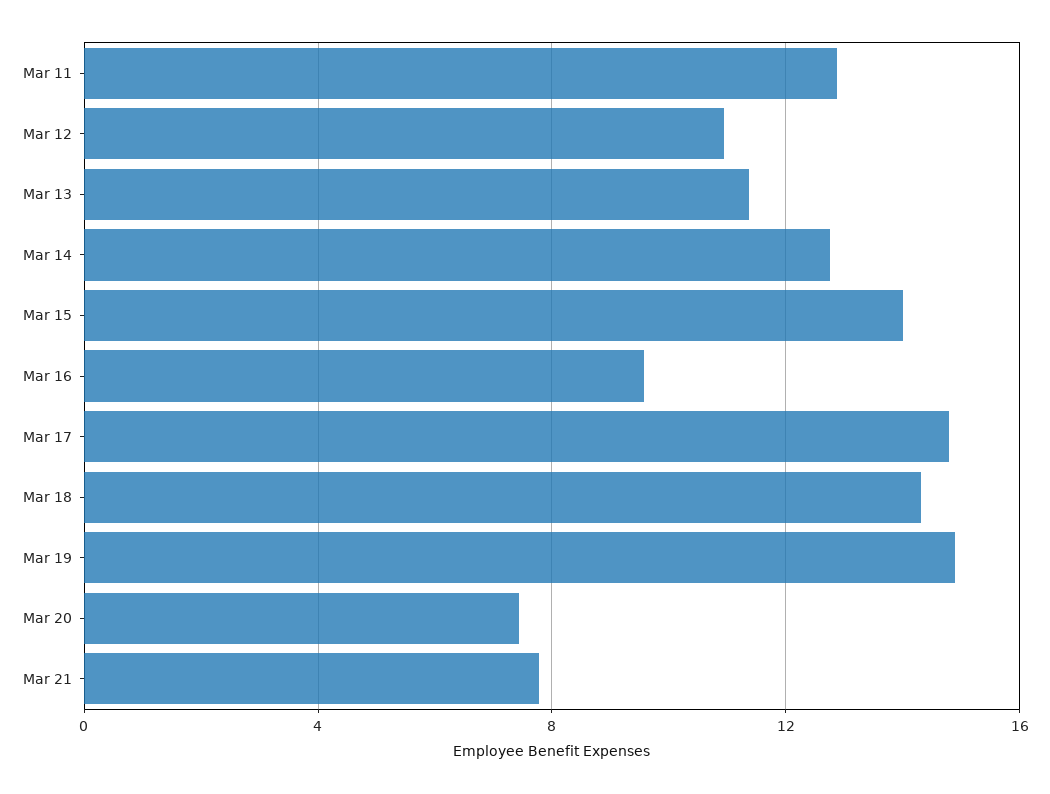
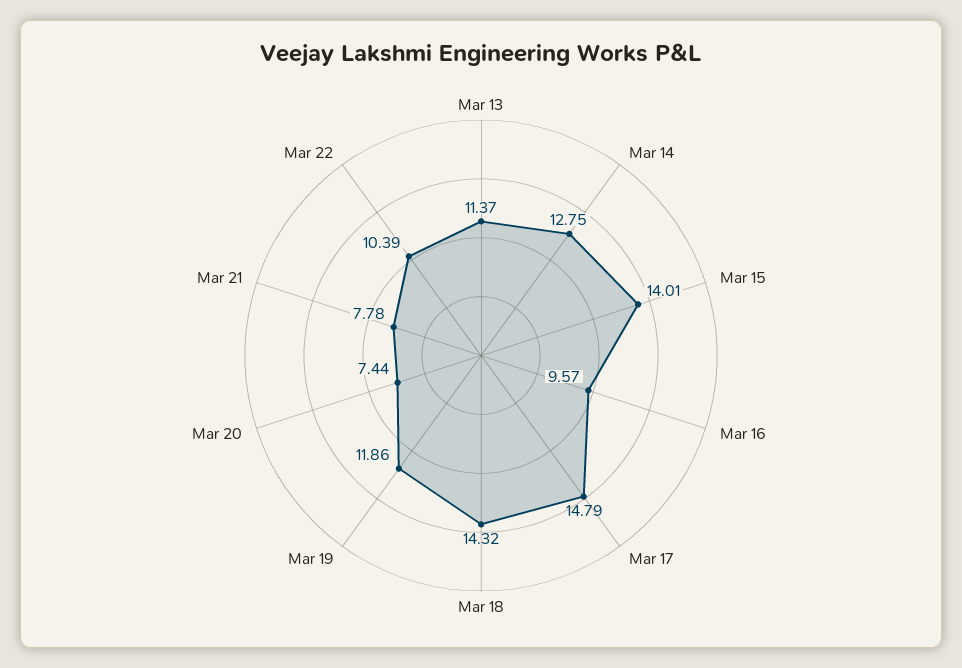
Mar 11: 13 -> none
Mar 12: 11 -> none
Mar 19: 15 -> 11.86
Mar 22: none -> 10.39

